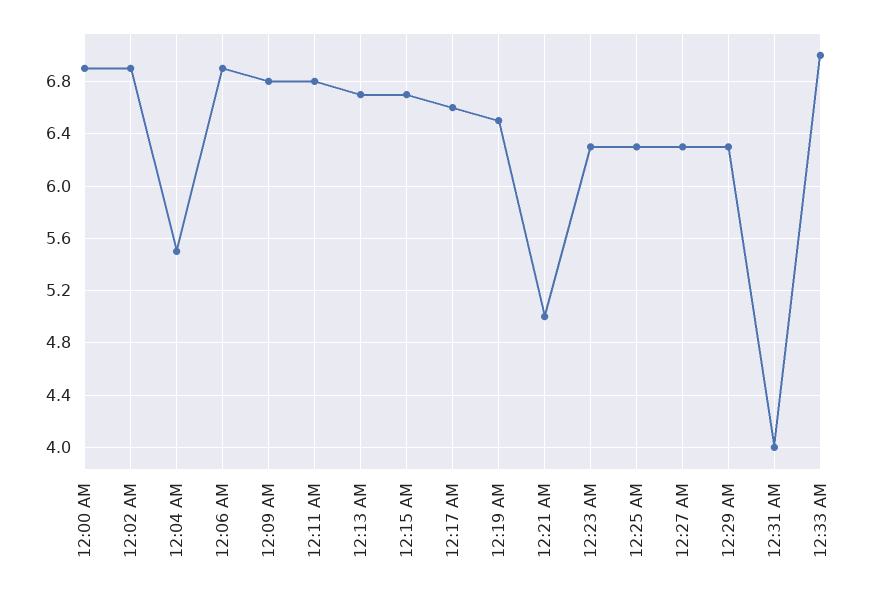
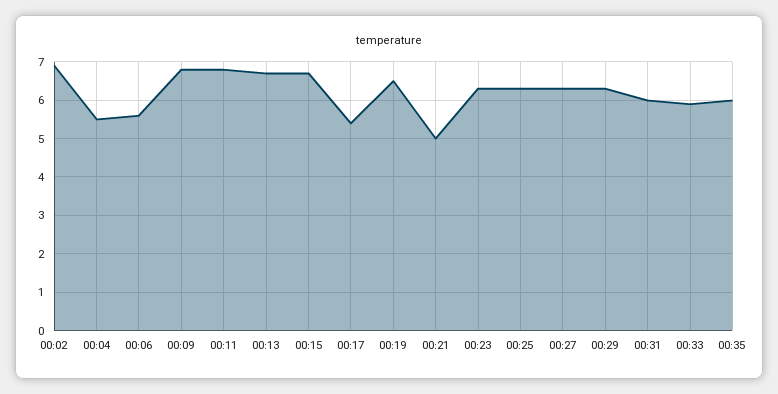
12:00 AM: 6.9 -> none
12:06 AM: 6.9 -> 5.5
12:17 AM: 6.6 -> 5.5
12:31 AM: 4 -> 6
12:33 AM: 7 -> 6
00:35: none -> 6

